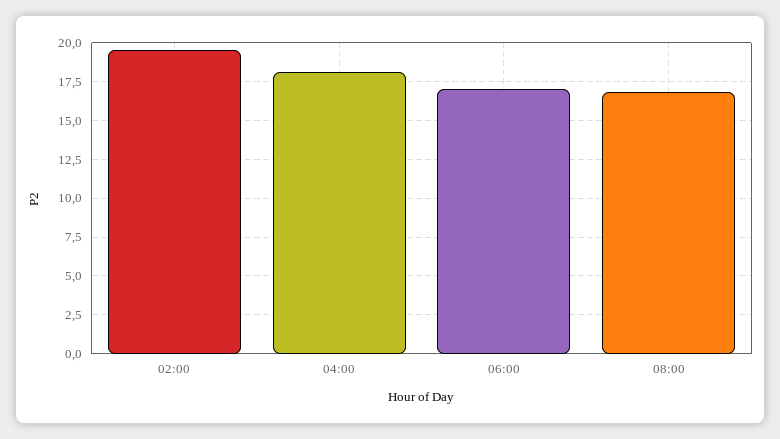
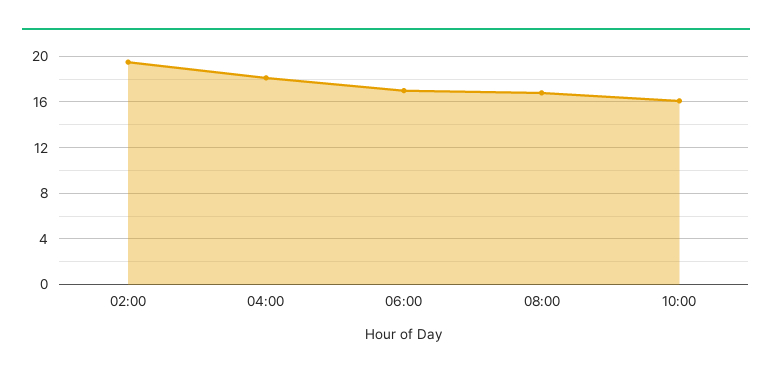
10:00: none -> 16

